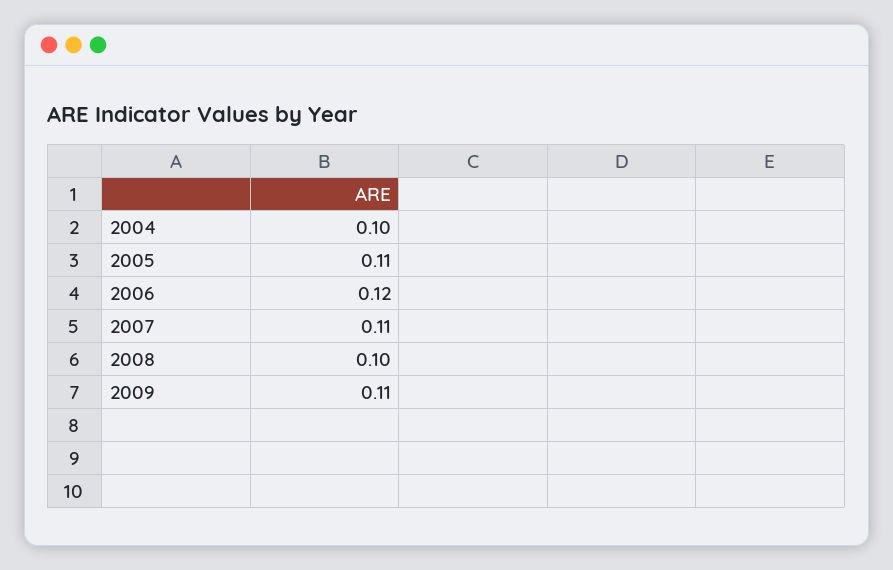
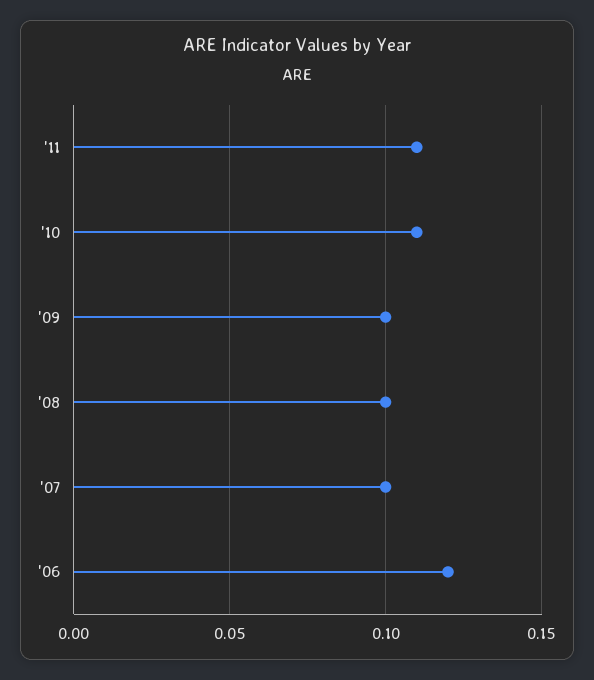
2004: 0.1 -> none
2005: 0.11 -> none
2007: 0.11 -> 0.1
2009: 0.11 -> 0.1
'11: none -> 0.11
'10: none -> 0.11

